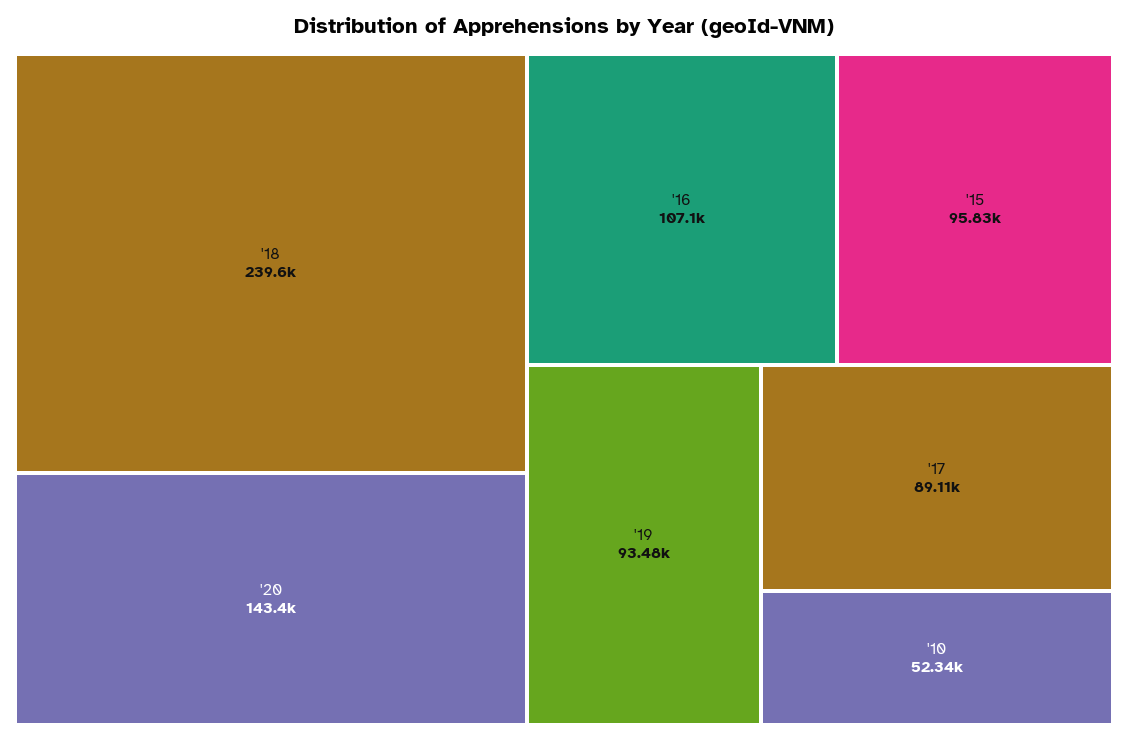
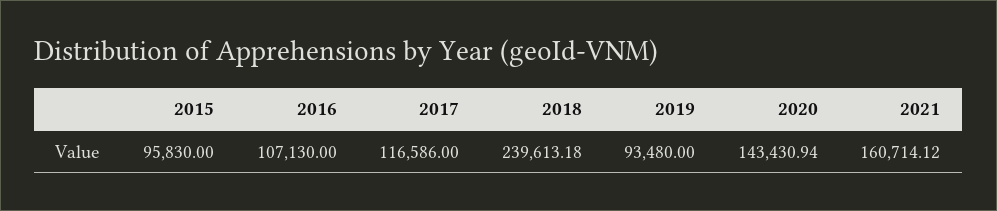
'17: 89110 -> 116586
'10: 52340 -> none
2021: none -> 160714.12

